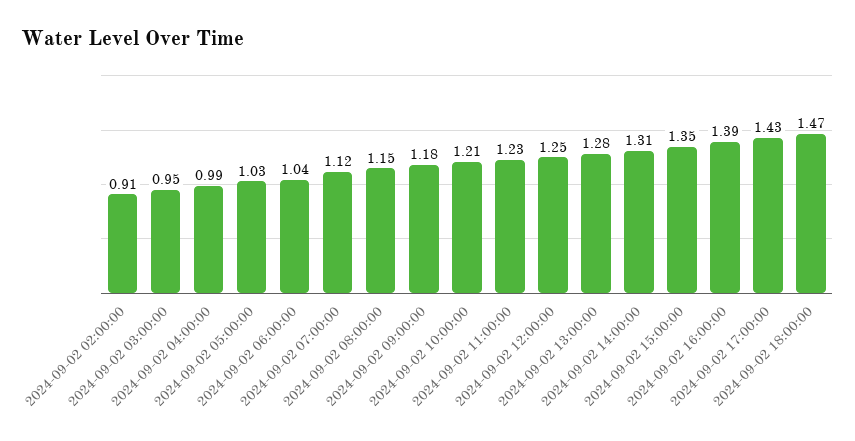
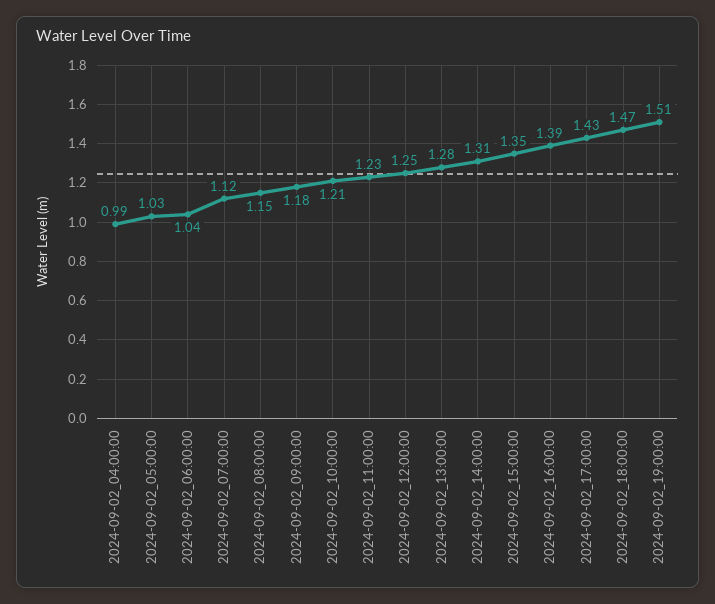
2024-09-02 02:00:00: 0.91 -> none
2024-09-02 03:00:00: 0.95 -> none
2024-09-02_19:00:00: none -> 1.51

